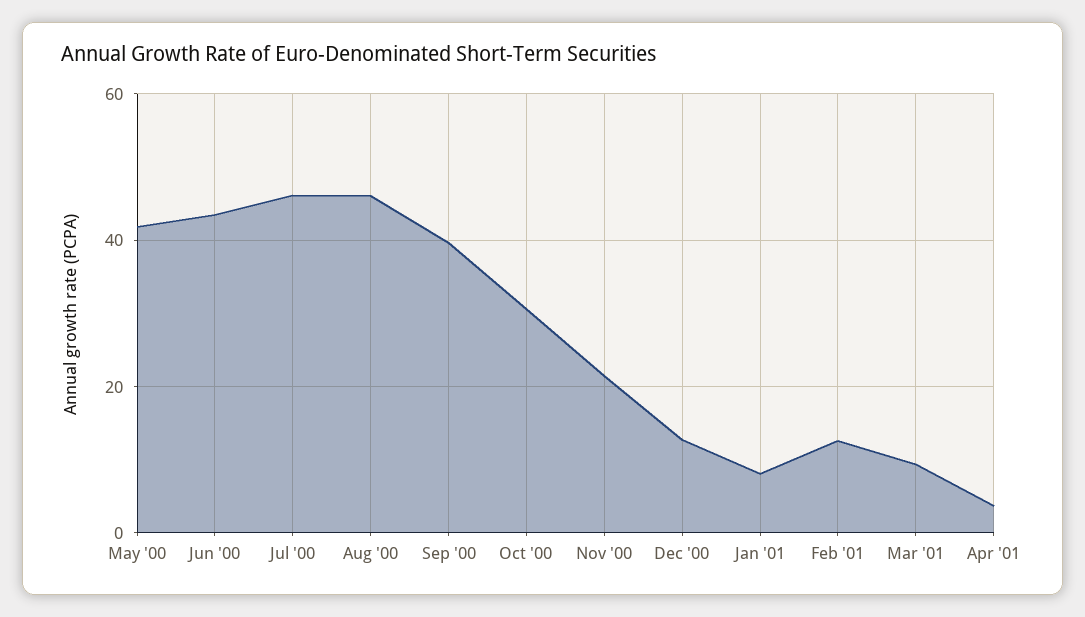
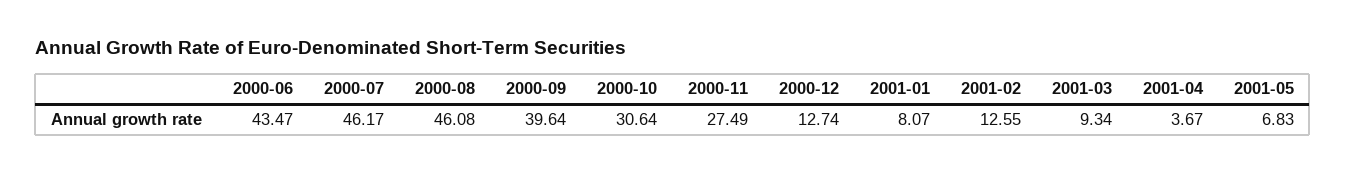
May '00: 42 -> none
Nov '00: 22 -> 27.49
2001-05: none -> 6.83

